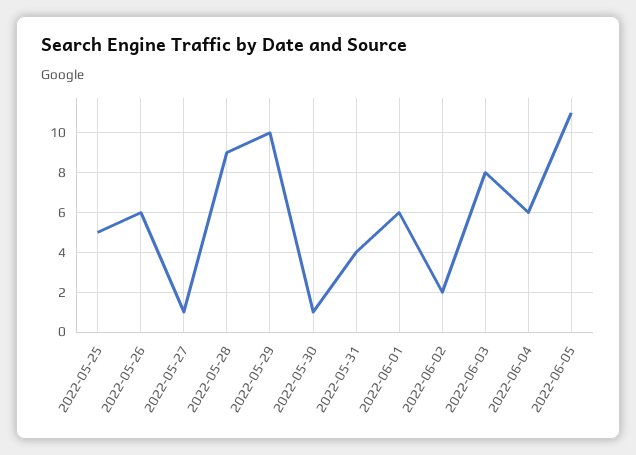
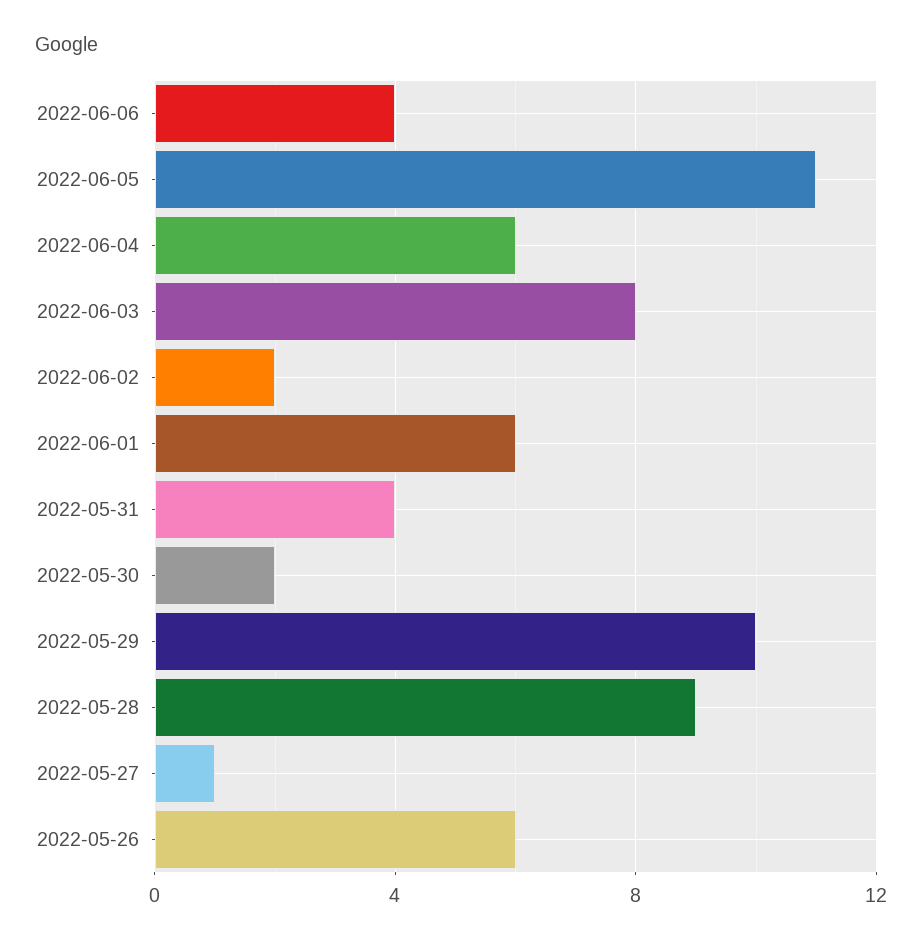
2022-05-25: 5 -> none
2022-05-30: 1 -> 2
2022-06-06: none -> 4

